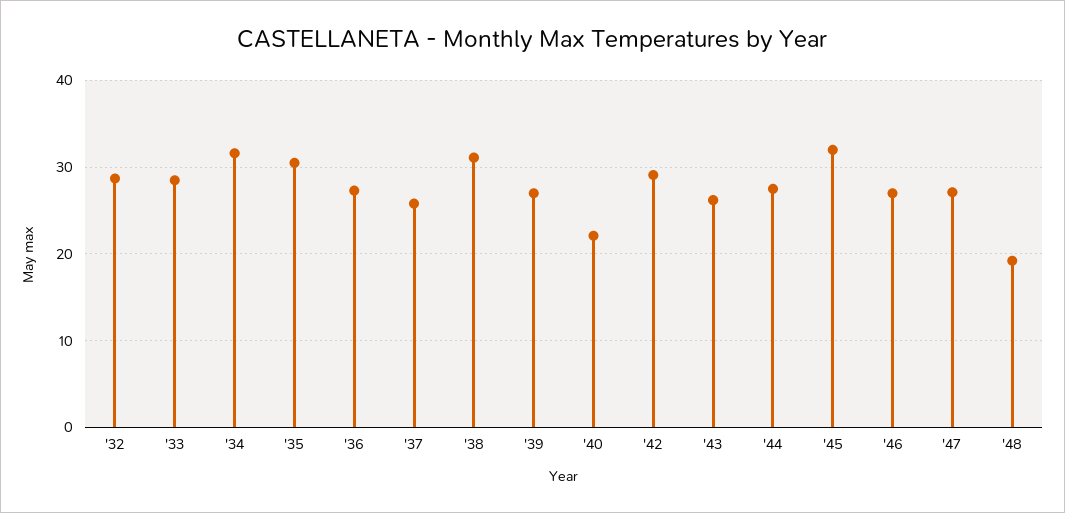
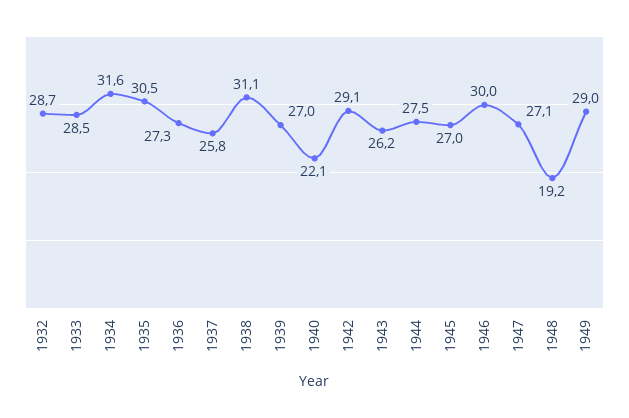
'45: 32 -> 27
'46: 27 -> 30
1949: none -> 29

